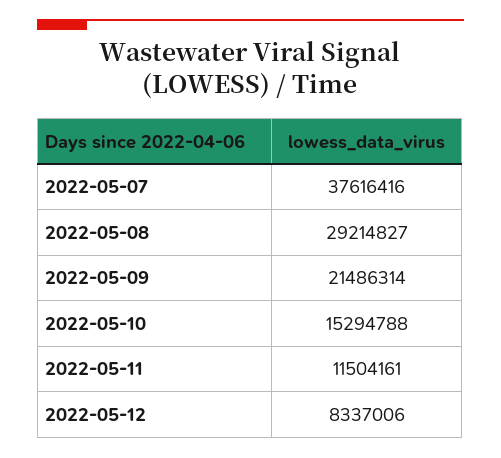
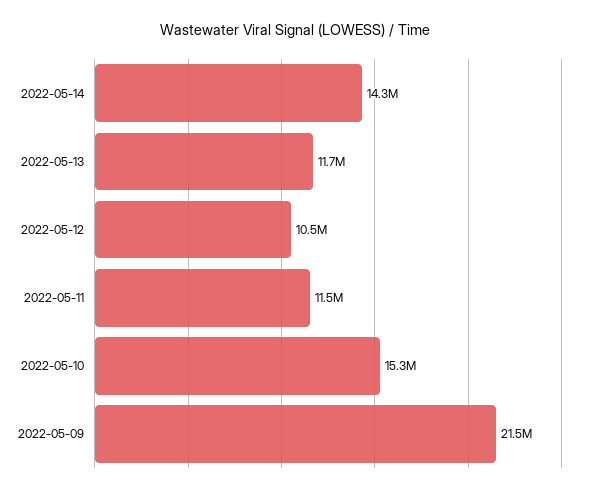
2022-05-07: 37616416 -> none
2022-05-08: 29214827 -> none
2022-05-12: 8337006 -> 10500000
2022-05-14: none -> 14300000
2022-05-13: none -> 11700000

